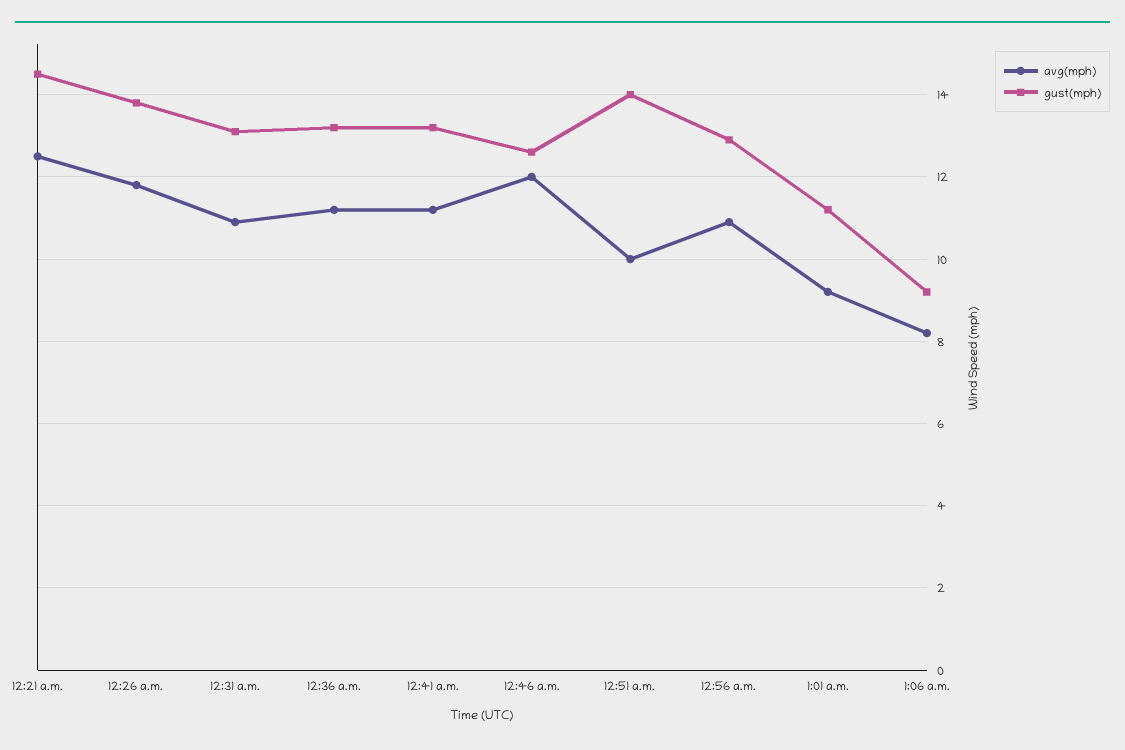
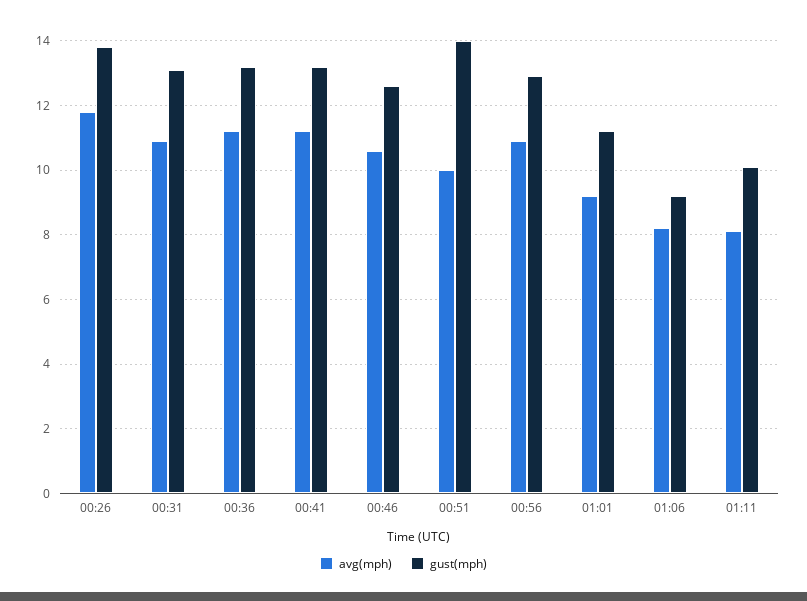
avg(mph), 12:21 a.m.: 12.5 -> none
gust(mph), 12:21 a.m.: 14.5 -> none
avg(mph), 12:46 a.m.: 12 -> 10.5
avg(mph), 01:11: none -> 8
gust(mph), 01:11: none -> 10

